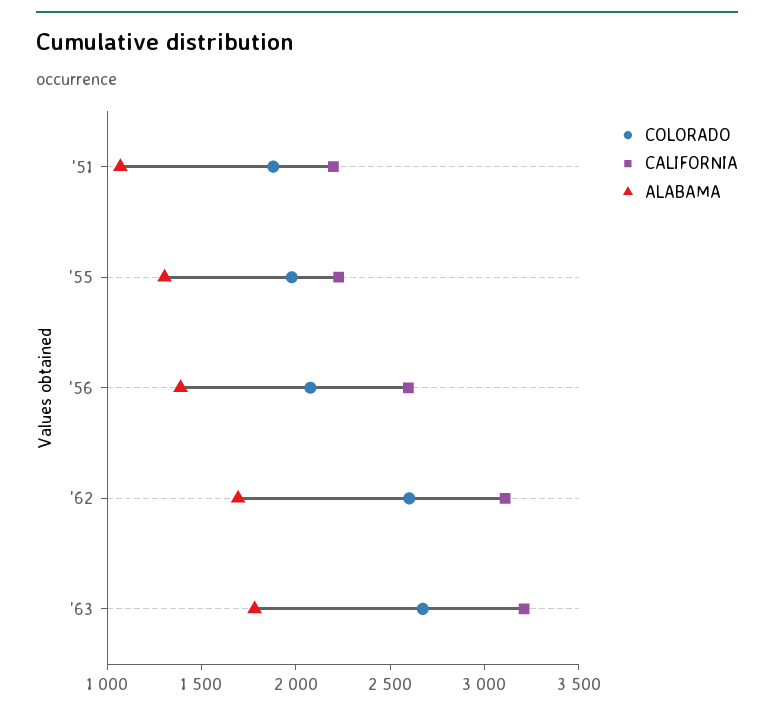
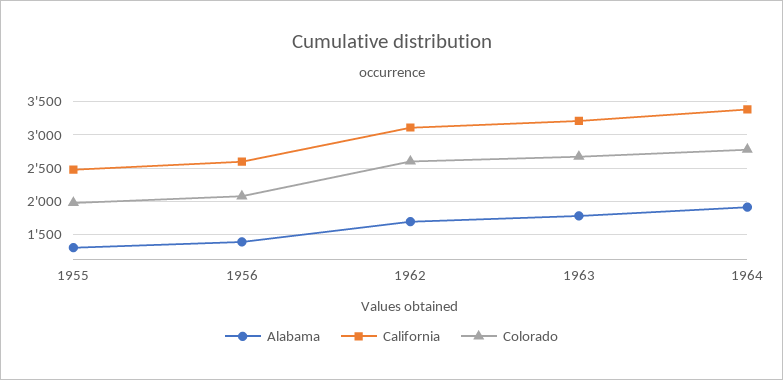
COLORADO, '51: 1900 -> none
CALIFORNIA, '51: 2200 -> none
ALABAMA, '51: 1100 -> none
CALIFORNIA, '55: 2200 -> 2500
ALABAMA, 1964: none -> 1900
CALIFORNIA, 1964: none -> 3400
COLORADO, 1964: none -> 2800

